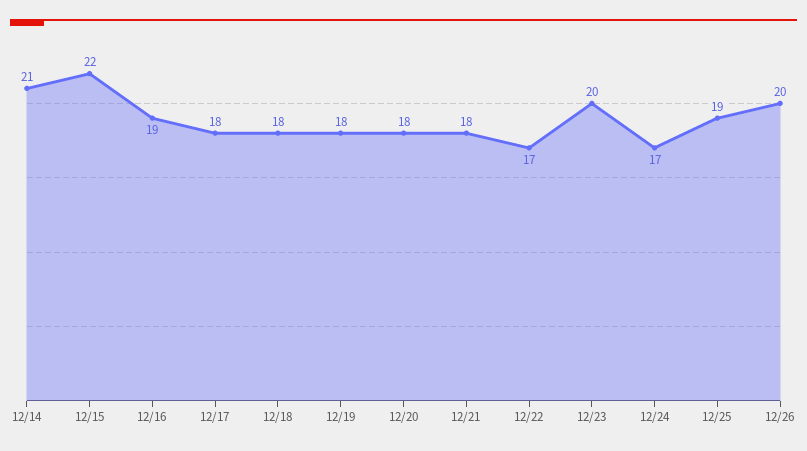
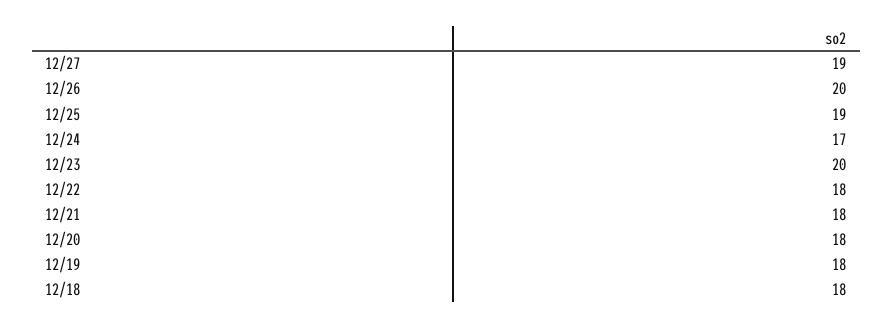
12/14: 21 -> none
12/15: 22 -> none
12/16: 19 -> none
12/17: 18 -> none
12/22: 17 -> 18
12/27: none -> 19

